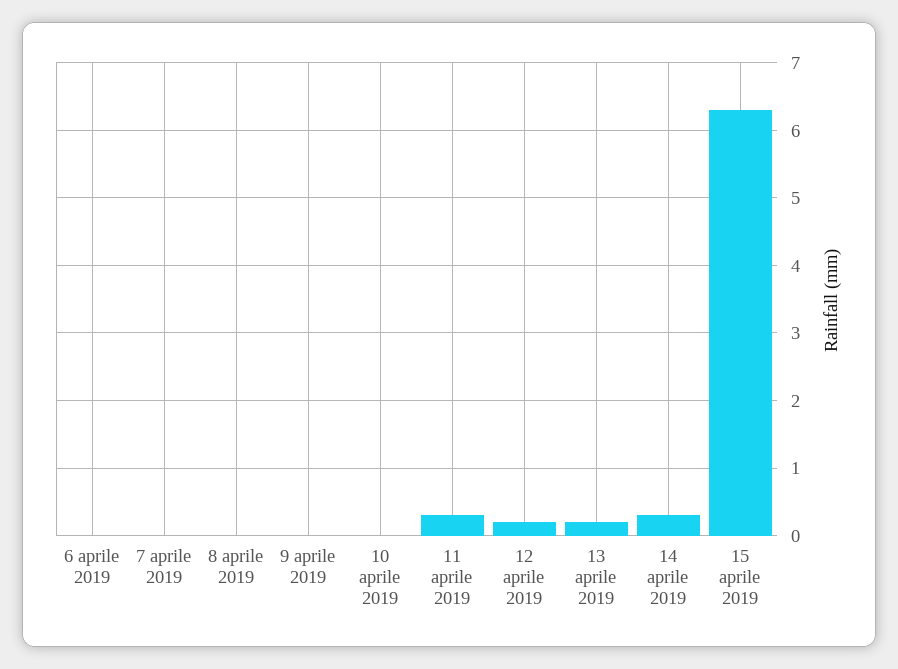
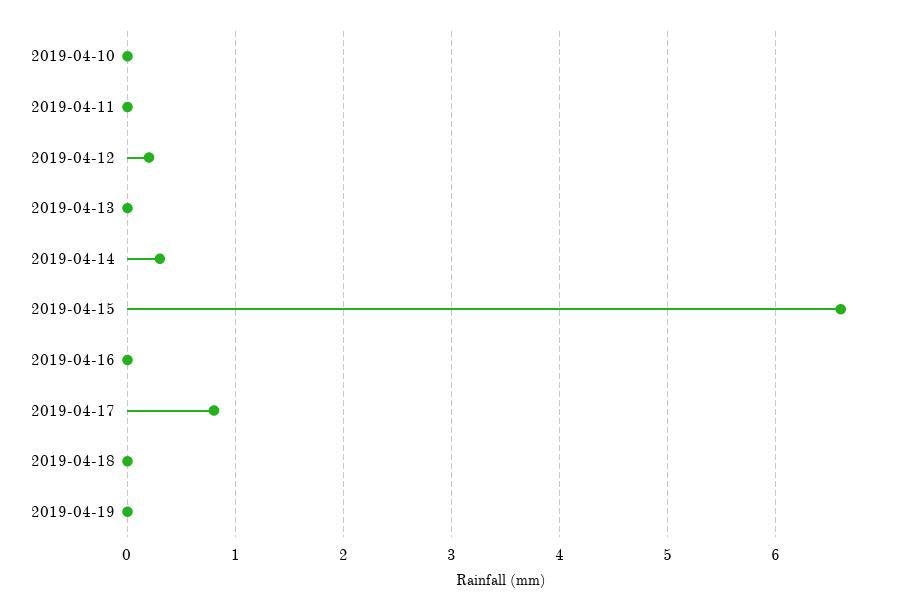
6 aprile 2019: 0 -> none
7 aprile 2019: 0 -> none
8 aprile 2019: 0 -> none
9 aprile 2019: 0 -> none
11 aprile 2019: 0.3 -> 0
13 aprile 2019: 0.2 -> 0
15 aprile 2019: 6.3 -> 6.6
2019-04-16: none -> 0
2019-04-17: none -> 0.8
2019-04-18: none -> 0
2019-04-19: none -> 0

